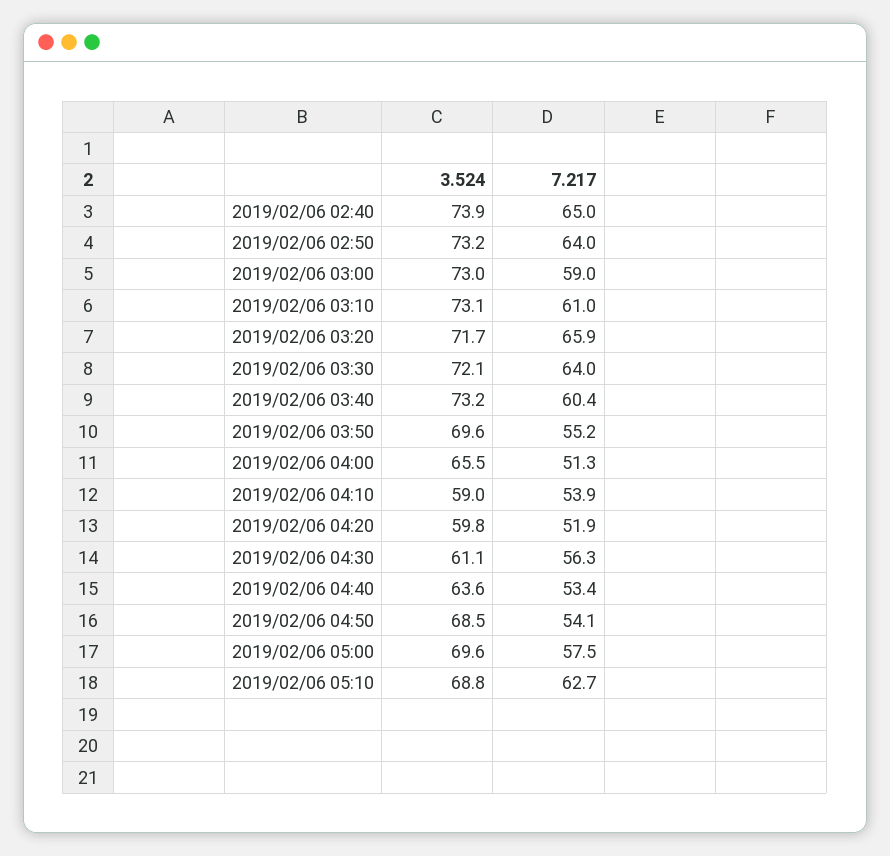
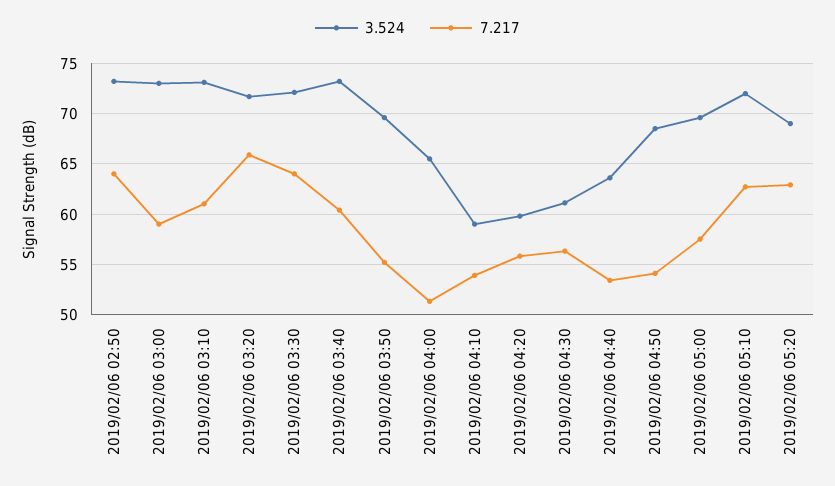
3.524, 2019/02/06 02:40: 73.9 -> none
7.217, 2019/02/06 02:40: 65 -> none
7.217, 2019/02/06 04:20: 51.9 -> 56
3.524, 2019/02/06 05:10: 68.8 -> 72
3.524, 2019/02/06 05:20: none -> 69
7.217, 2019/02/06 05:20: none -> 63

